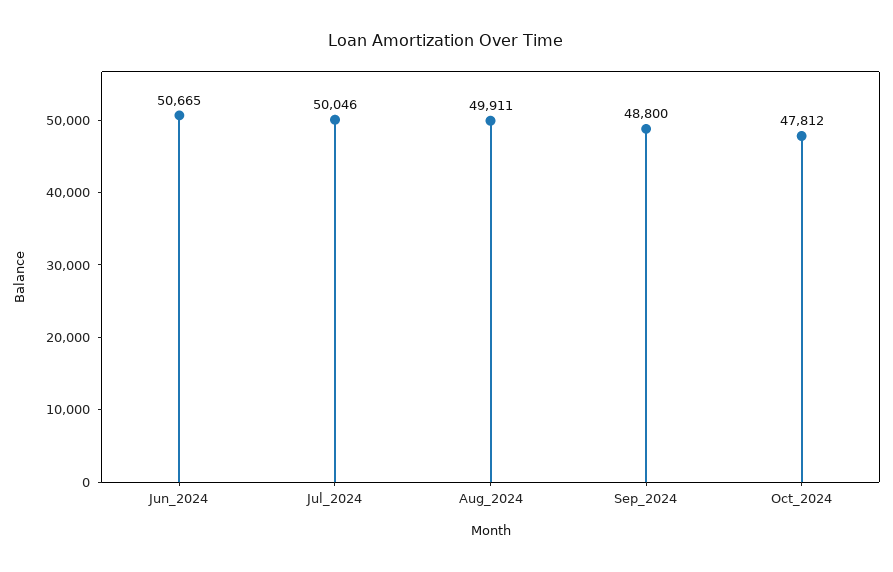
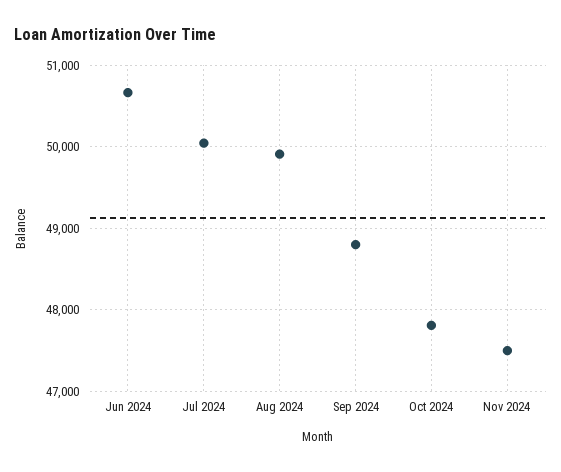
Nov 2024: none -> 47500

